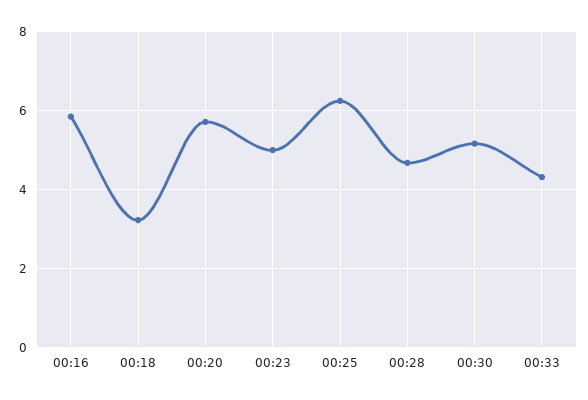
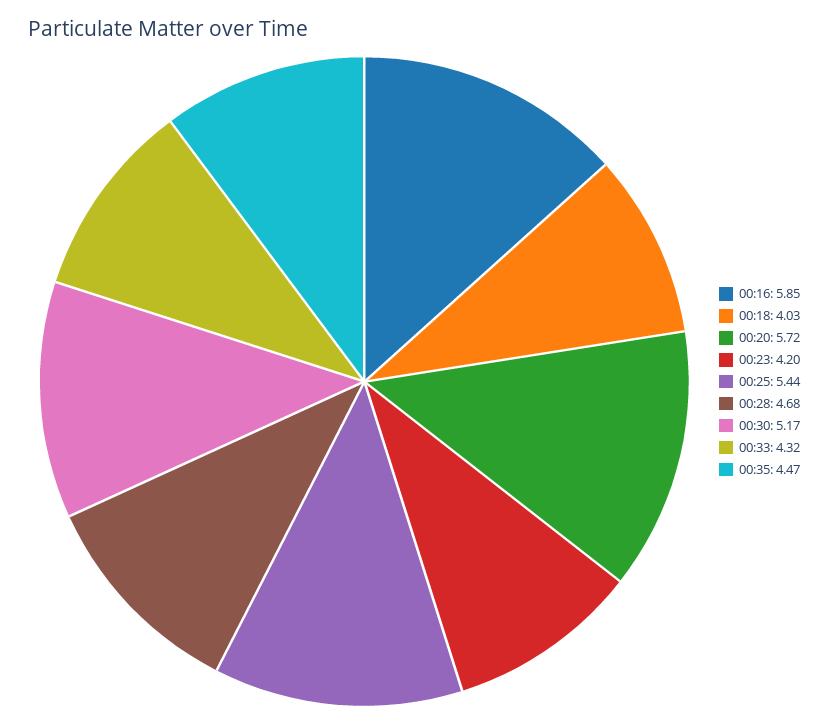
00:18: 3.2 -> 4.03
00:23: 5 -> 4.2
00:25: 6.2 -> 5.44
00:35: none -> 4.47

